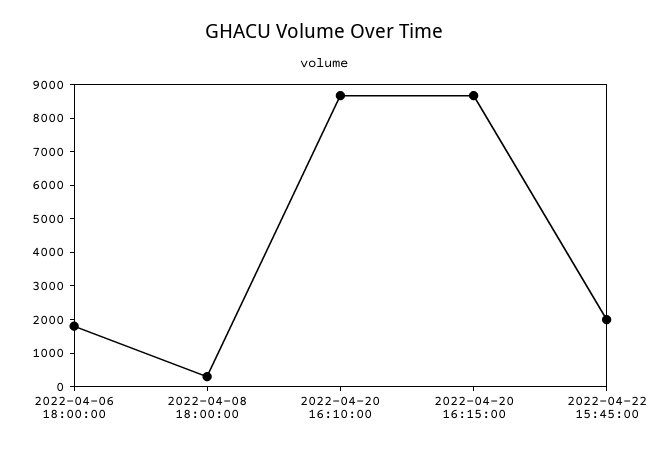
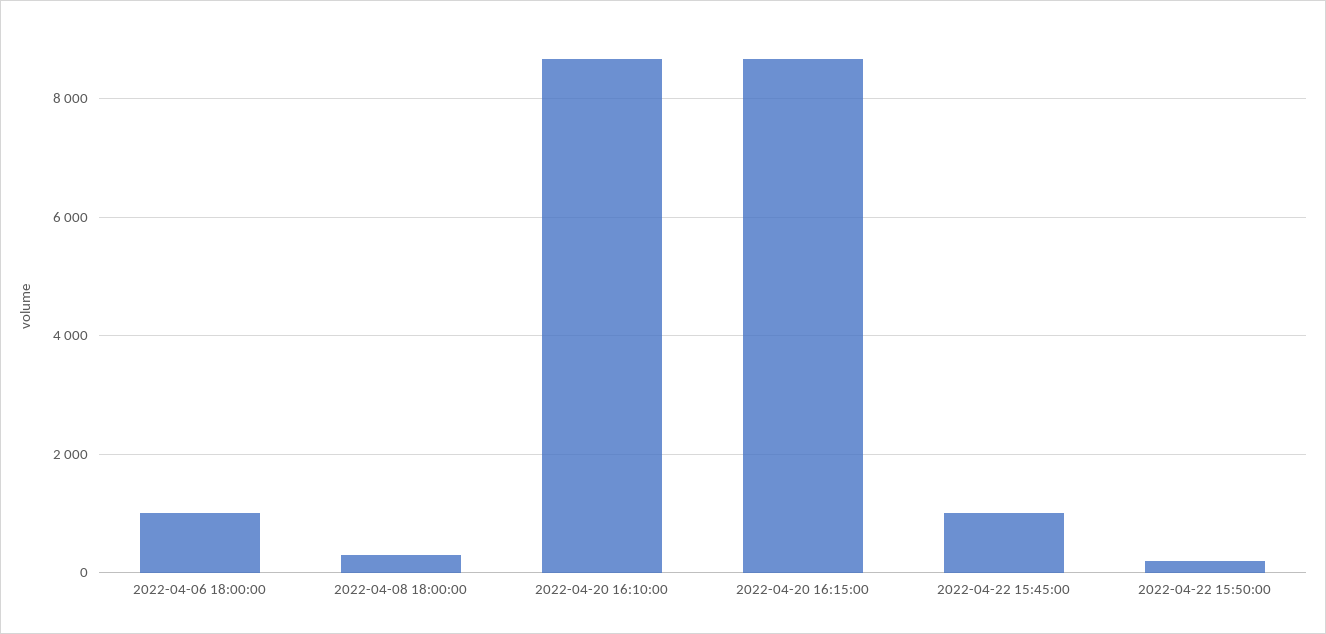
2022-04-06 18:00:00: 1750 -> 1000
2022-04-22 15:45:00: 2000 -> 1000
2022-04-22 15:50:00: none -> 200

